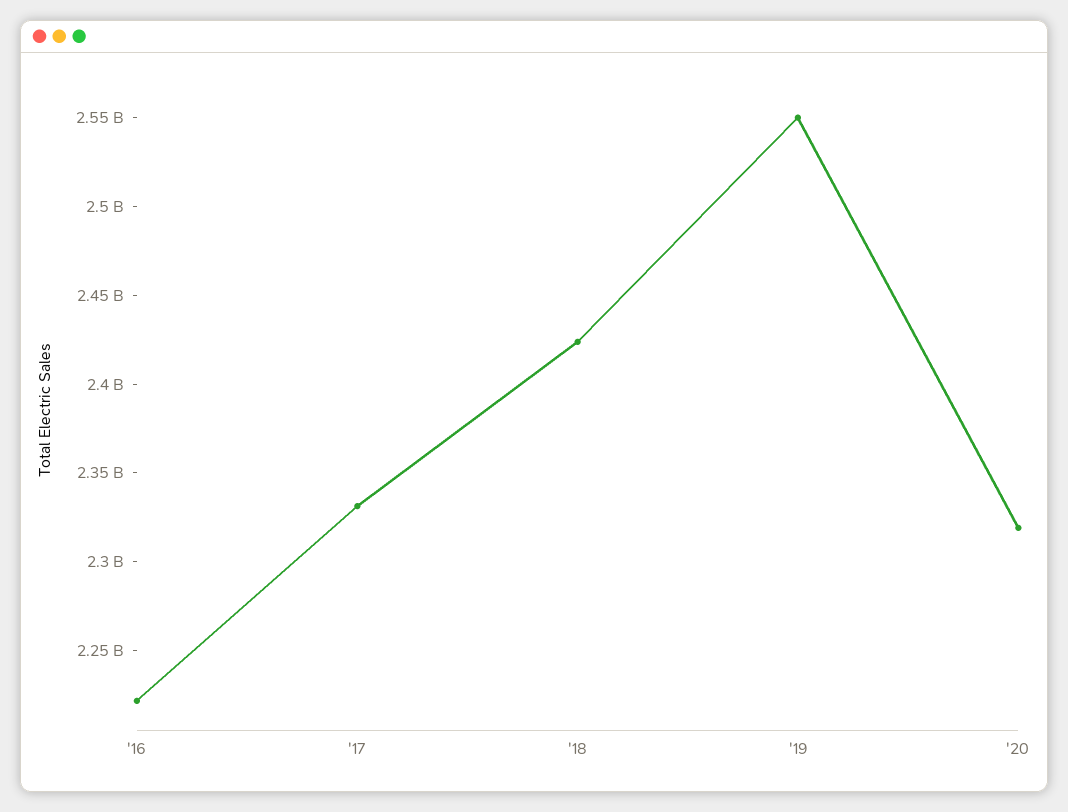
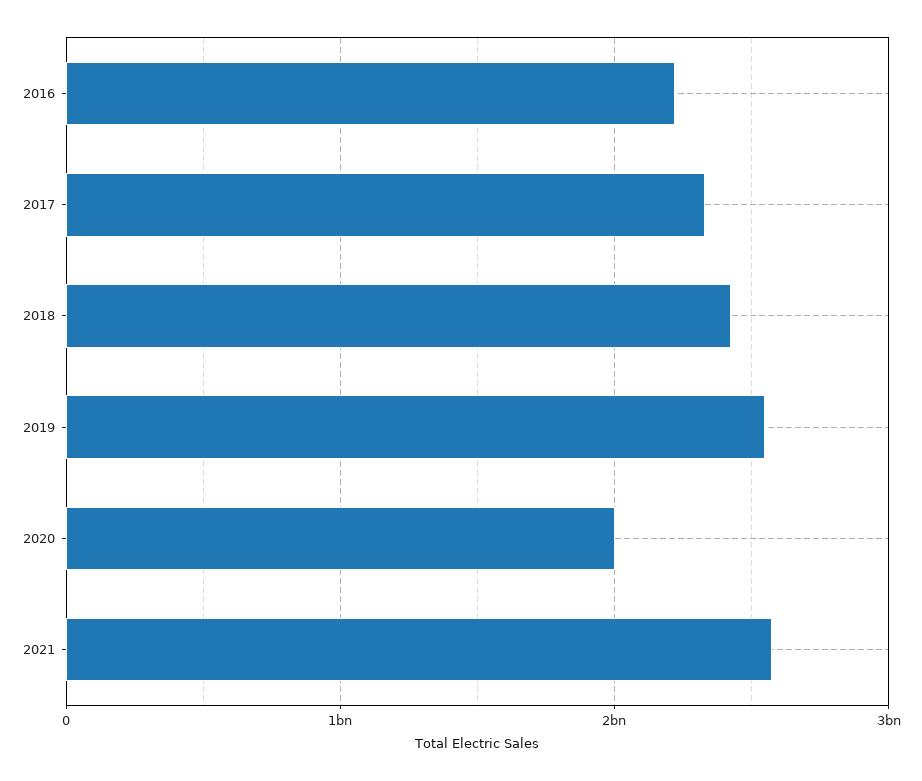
'20: 2320000000 -> 2000000000
2021: none -> 2600000000

